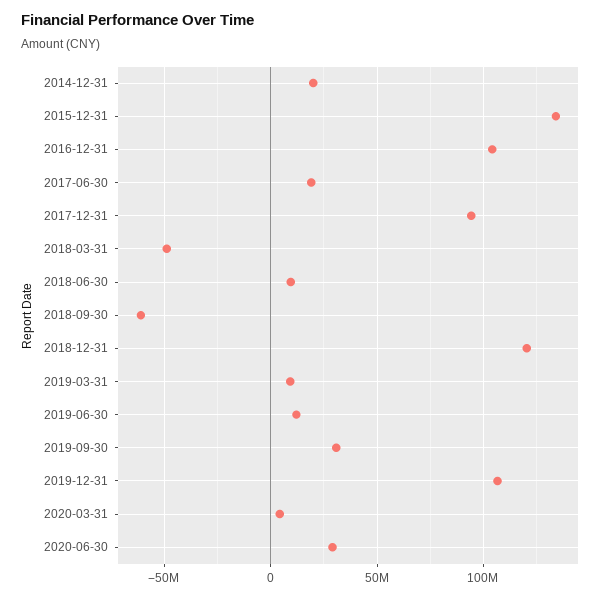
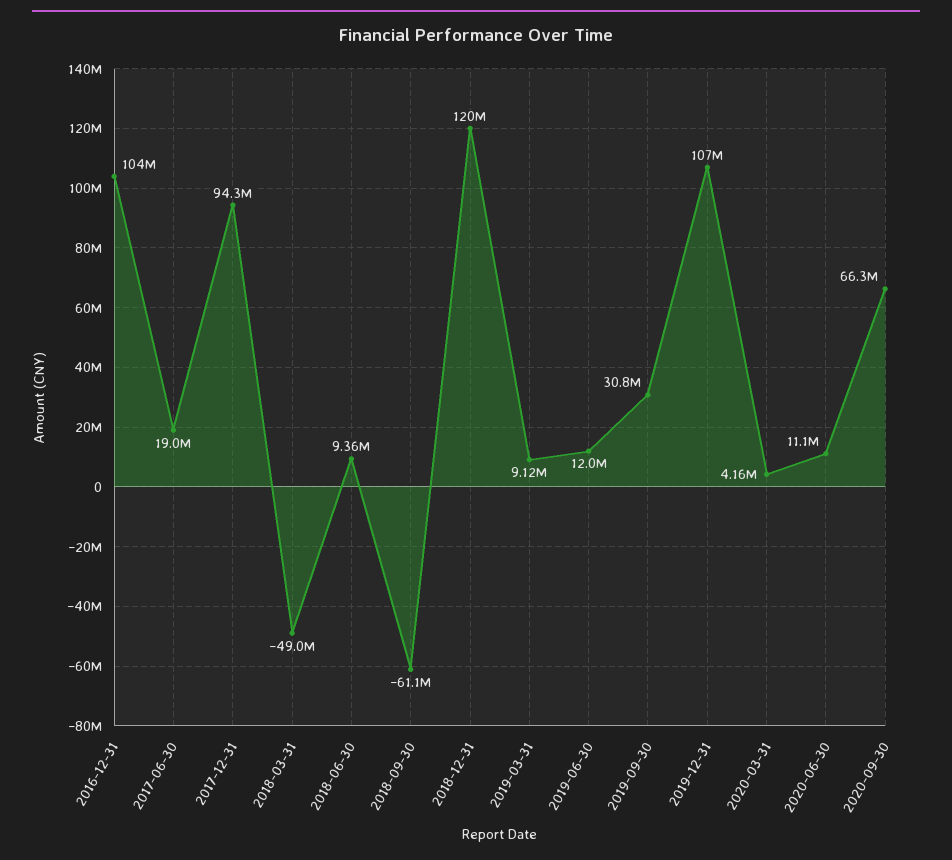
2014-12-31: 20000000 -> none
2015-12-31: 135000000 -> none
2020-06-30: 30000000 -> 11100000
2020-09-30: none -> 66300000

